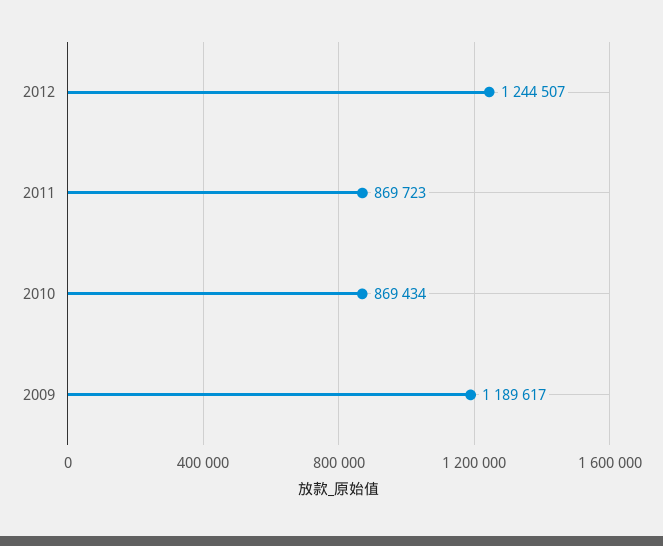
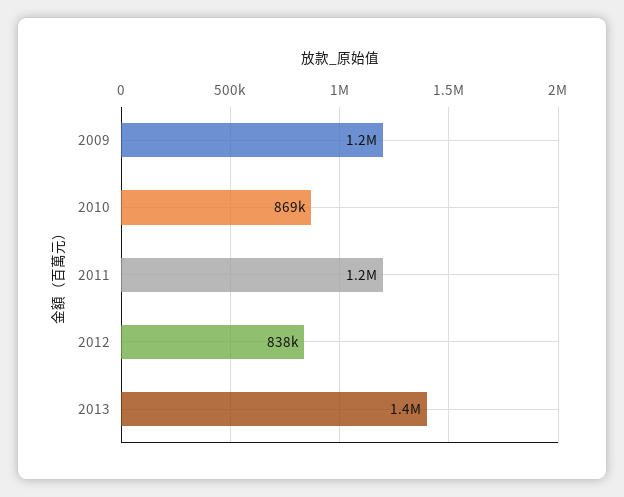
2012: 1244507 -> 838000
2011: 869723 -> 1200000
2013: none -> 1400000

